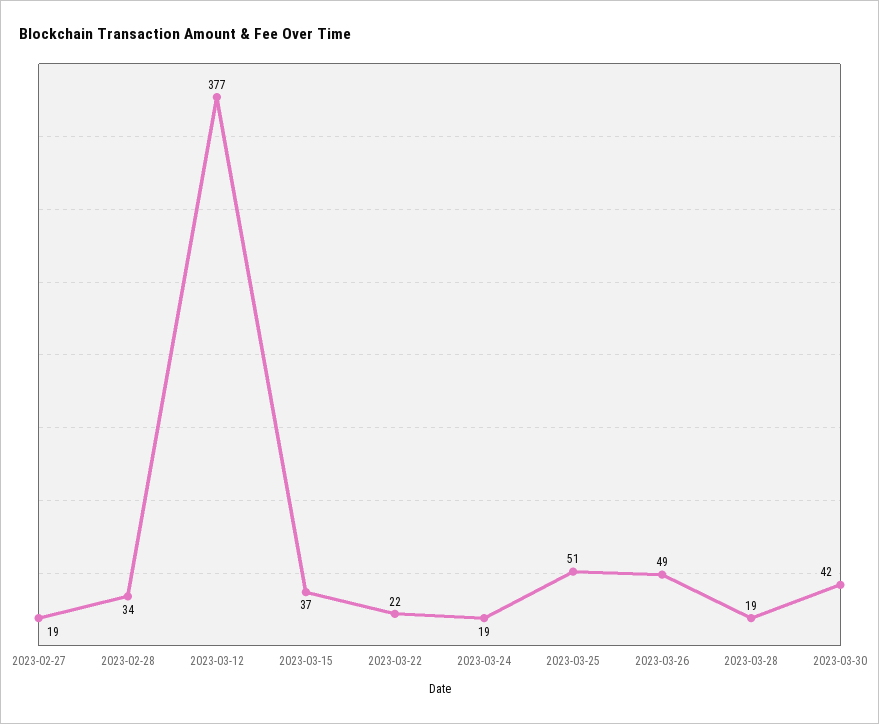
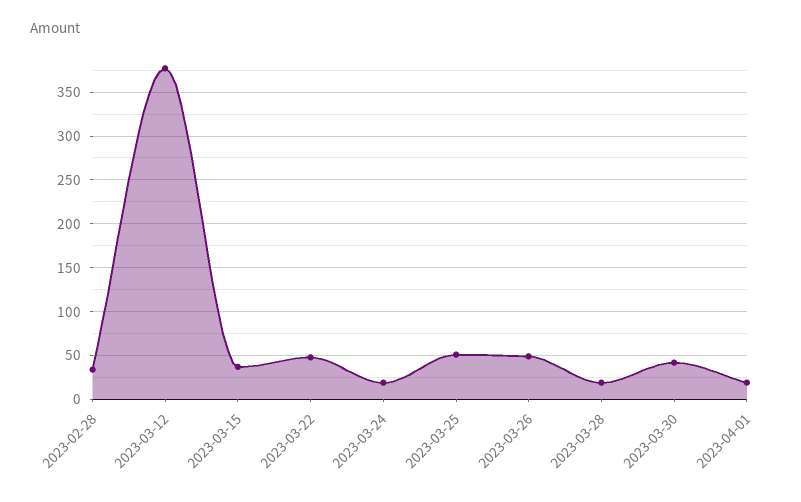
2023-02-27: 19 -> none
2023-03-22: 22 -> 50
2023-04-01: none -> 20

